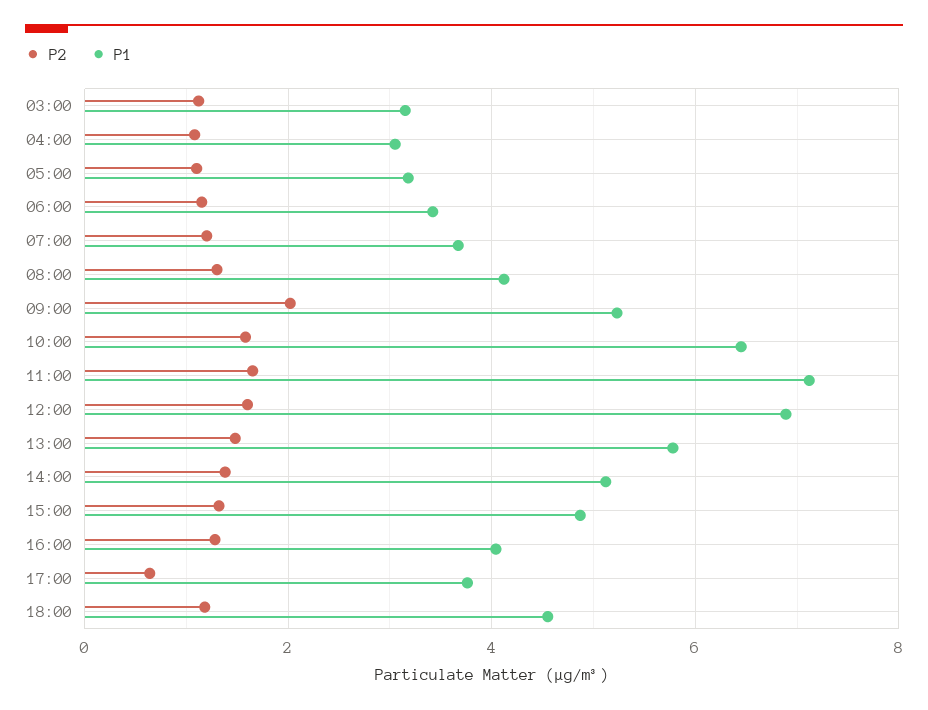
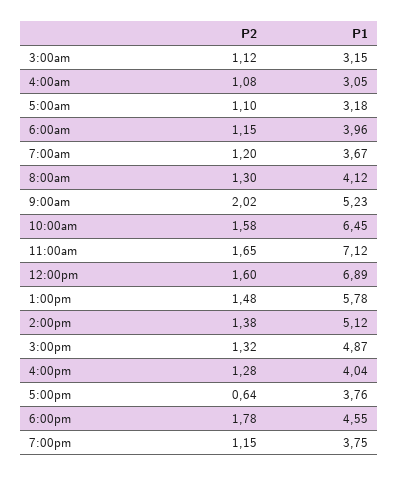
P1, 06:00: 3.4 -> 3.96
P2, 18:00: 1.2 -> 1.78
P2, 7:00pm: none -> 1.15
P1, 7:00pm: none -> 3.75

